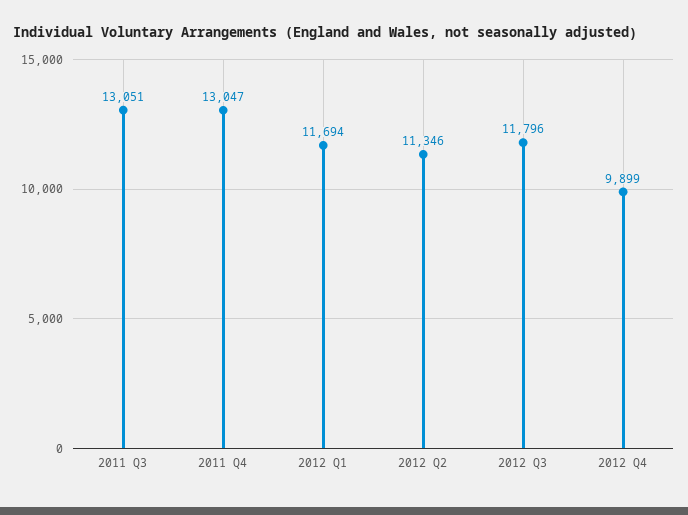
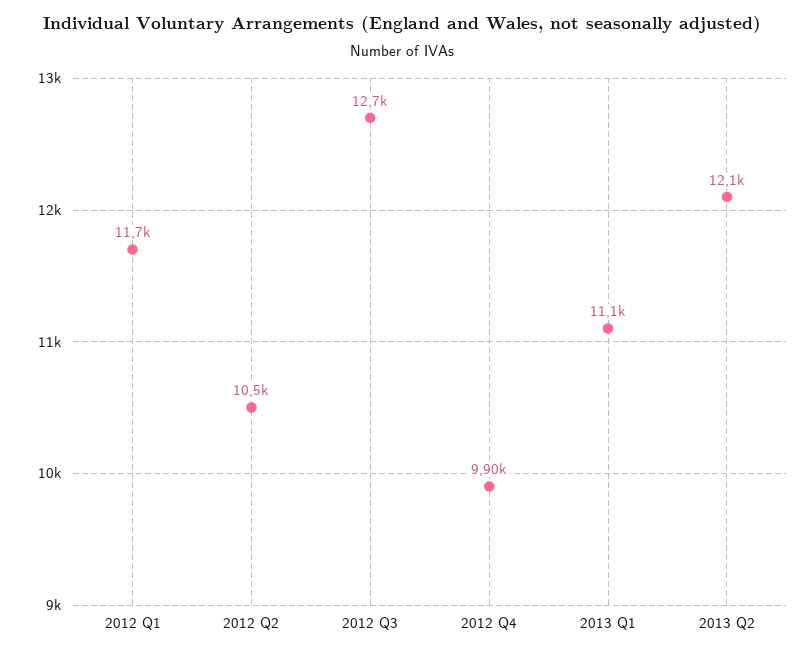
2011 Q3: 13051 -> none
2011 Q4: 13047 -> none
2012 Q2: 11346 -> 10500
2012 Q3: 11796 -> 12700
2013 Q1: none -> 11100
2013 Q2: none -> 12100

